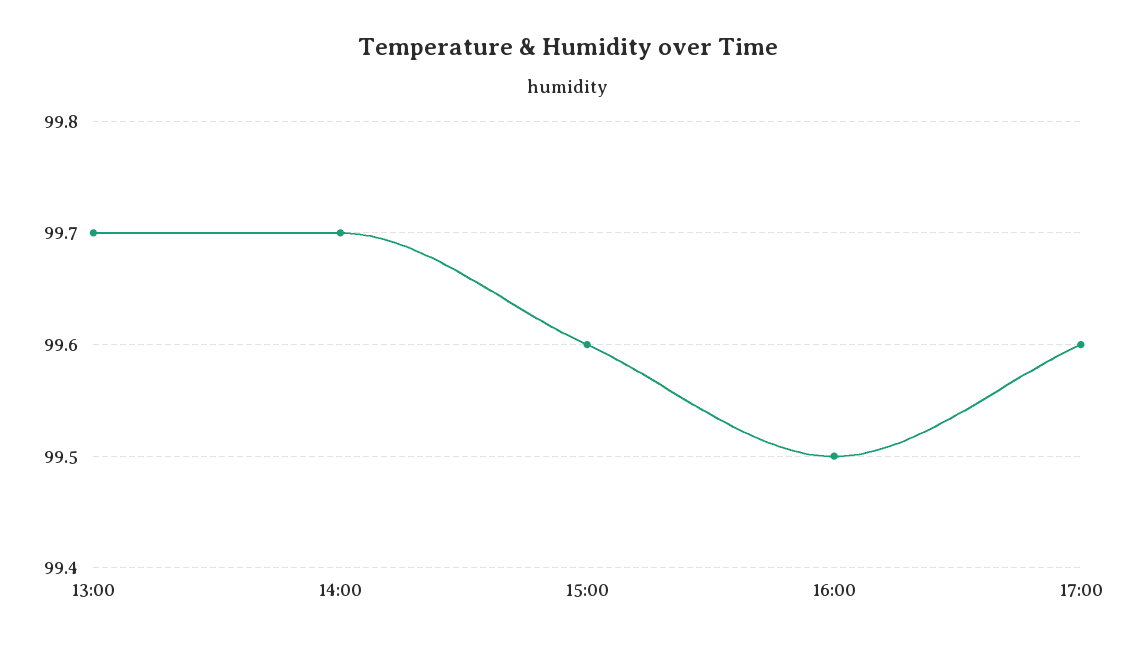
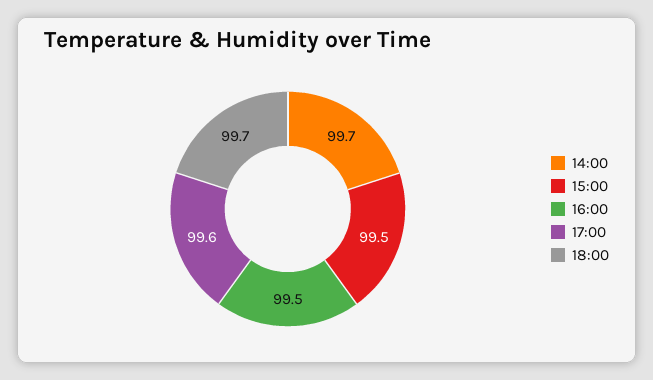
13:00: 99.7 -> none
15:00: 99.6 -> 99.5
18:00: none -> 99.7

